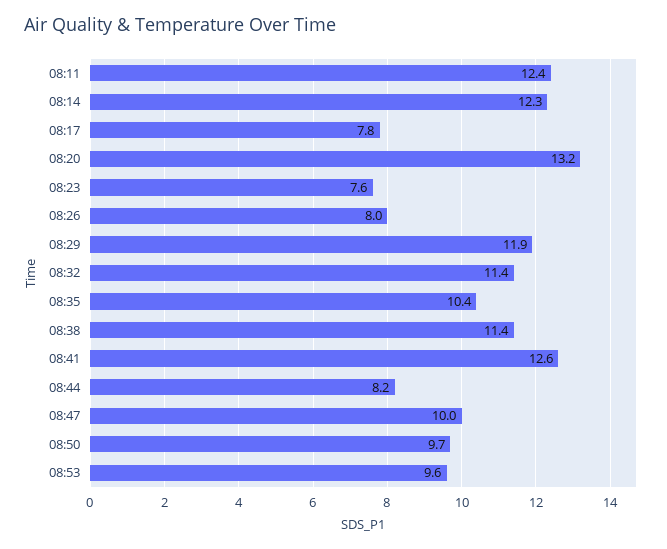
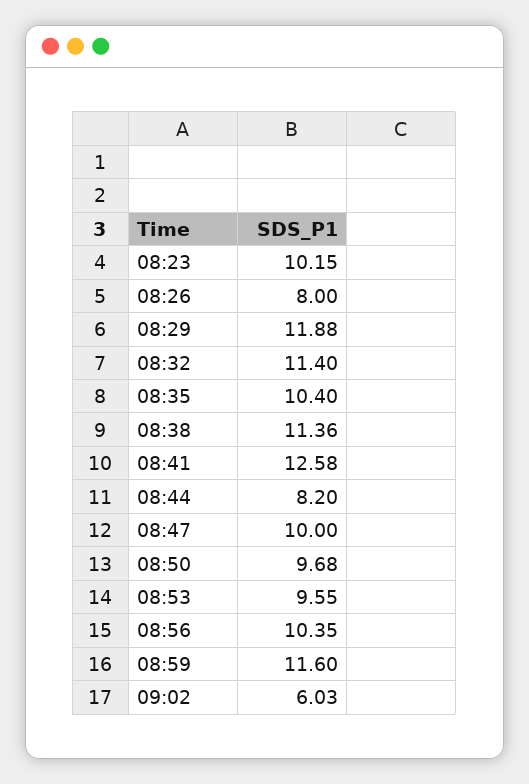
08:11: 12.4 -> none
08:14: 12.3 -> none
08:17: 7.8 -> none
08:20: 13.2 -> none
08:23: 7.6 -> 10.15
08:56: none -> 10.35
08:59: none -> 11.6
09:02: none -> 6.03

